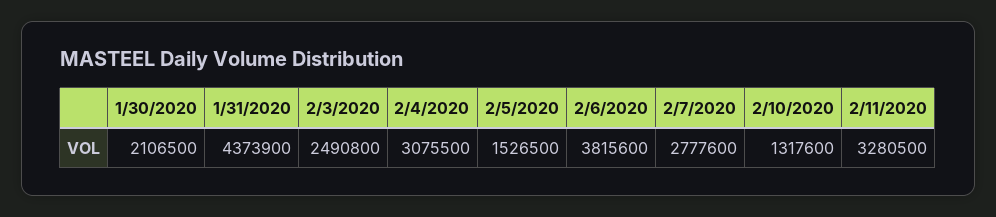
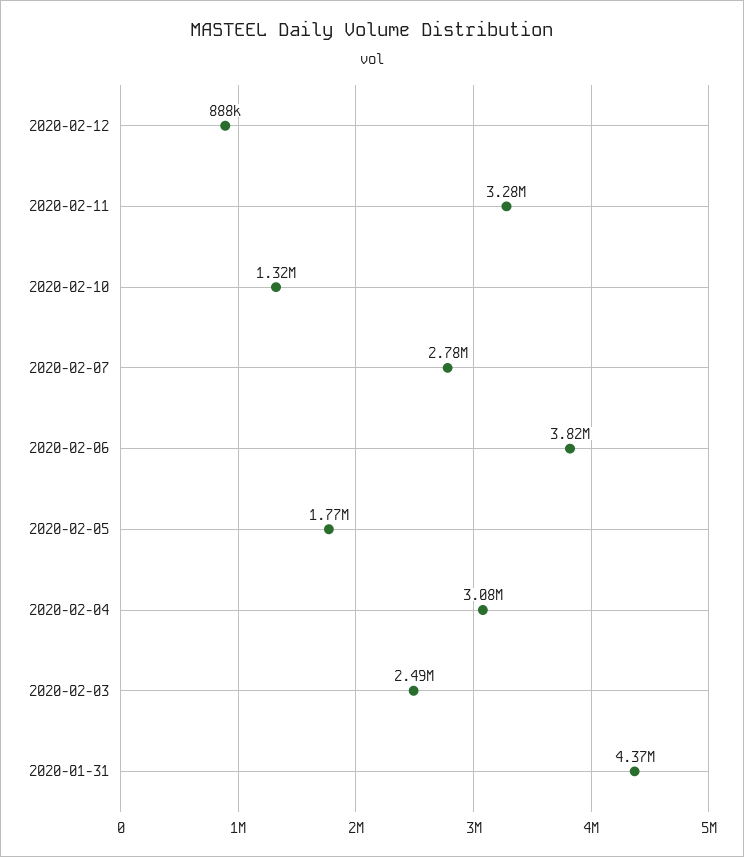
1/30/2020: 2106500 -> none
2/5/2020: 1526500 -> 1770000
2020-02-12: none -> 888000

